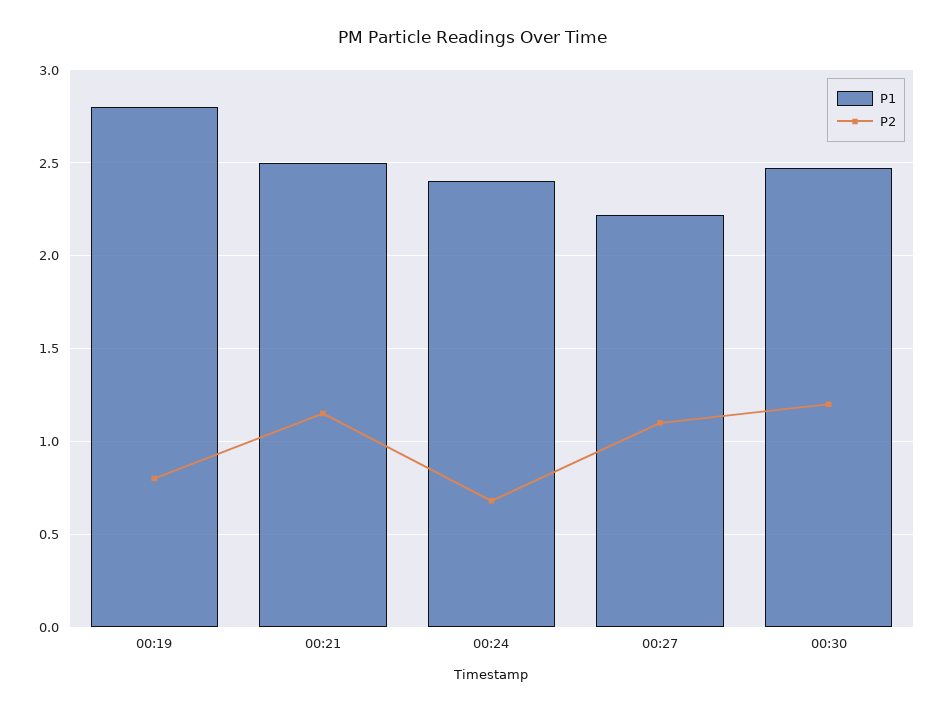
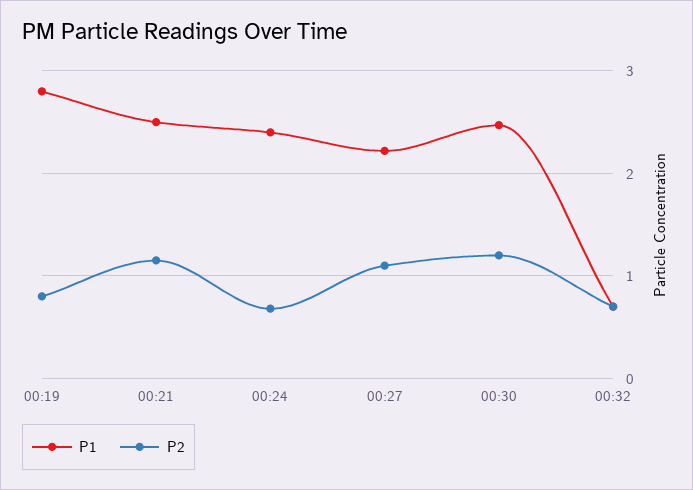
P1, 00:32: none -> 0.7
P2, 00:32: none -> 0.7

